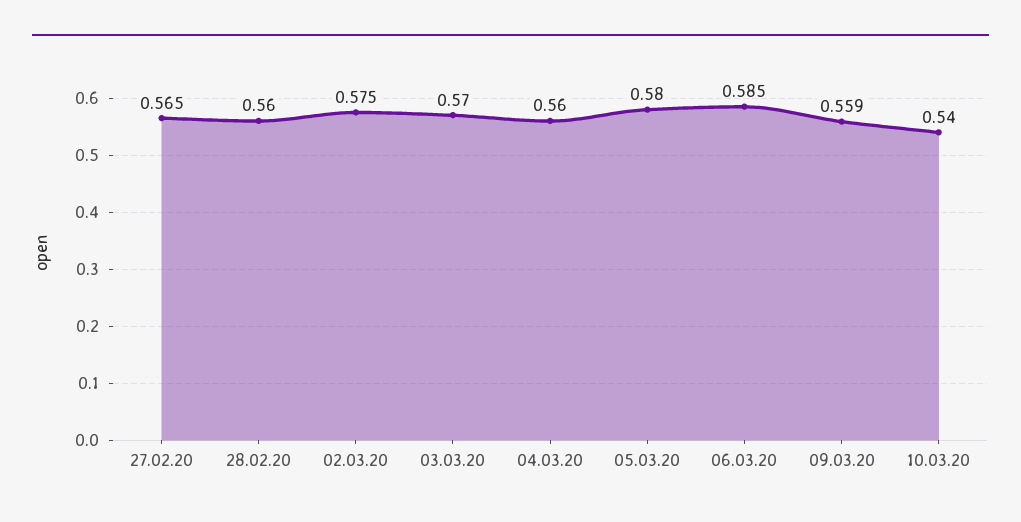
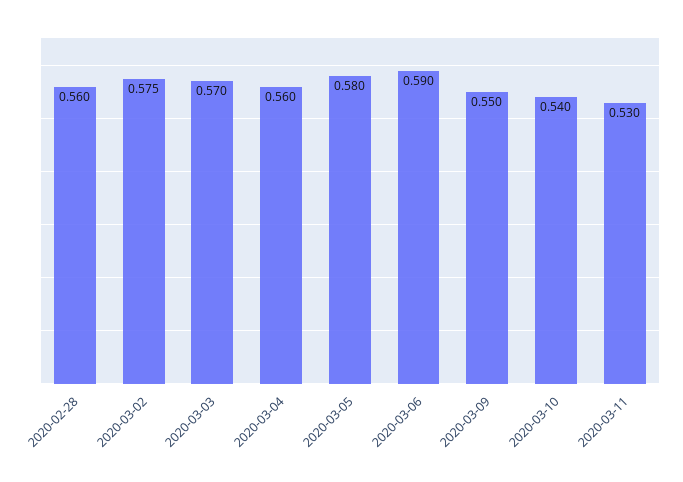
27.02.20: 0.565 -> none
06.03.20: 0.585 -> 0.59
09.03.20: 0.559 -> 0.55
2020-03-11: none -> 0.53

